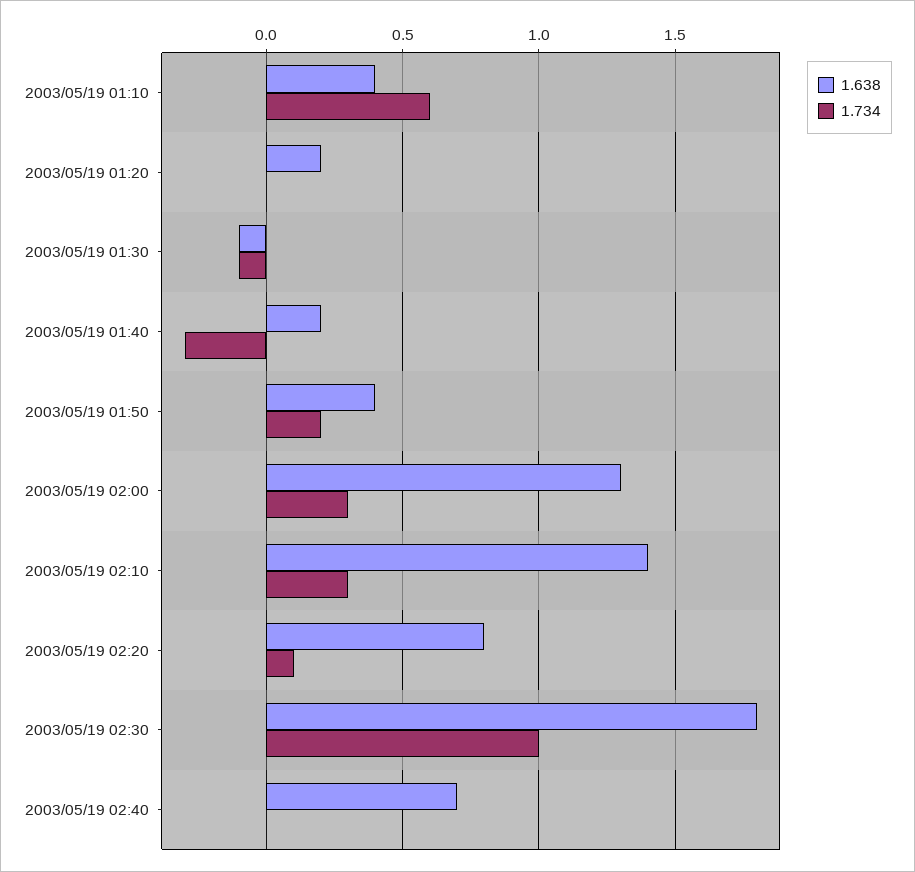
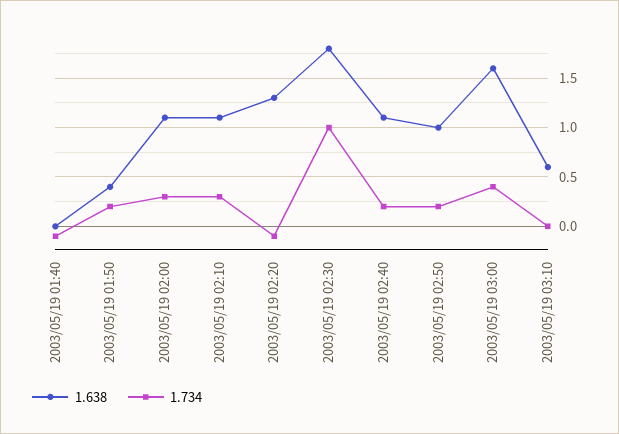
1.638, 2003/05/19 01:10: 0.4 -> none
1.734, 2003/05/19 01:10: 0.6 -> none
1.638, 2003/05/19 01:20: 0.2 -> none
1.734, 2003/05/19 01:20: 0 -> none
1.638, 2003/05/19 01:30: -0.1 -> none
1.734, 2003/05/19 01:30: -0.1 -> none
1.638, 2003/05/19 01:40: 0.2 -> 0
1.734, 2003/05/19 01:40: -0.3 -> -0.1
1.638, 2003/05/19 02:00: 1.3 -> 1.1
1.638, 2003/05/19 02:10: 1.4 -> 1.1
1.638, 2003/05/19 02:20: 0.8 -> 1.3
1.734, 2003/05/19 02:20: 0.1 -> -0.1
1.638, 2003/05/19 02:40: 0.7 -> 1.1
1.734, 2003/05/19 02:40: 0 -> 0.2
1.638, 2003/05/19 02:50: none -> 1
1.734, 2003/05/19 02:50: none -> 0.2
1.638, 2003/05/19 03:00: none -> 1.6
1.734, 2003/05/19 03:00: none -> 0.4
1.638, 2003/05/19 03:10: none -> 0.6
1.734, 2003/05/19 03:10: none -> 0

